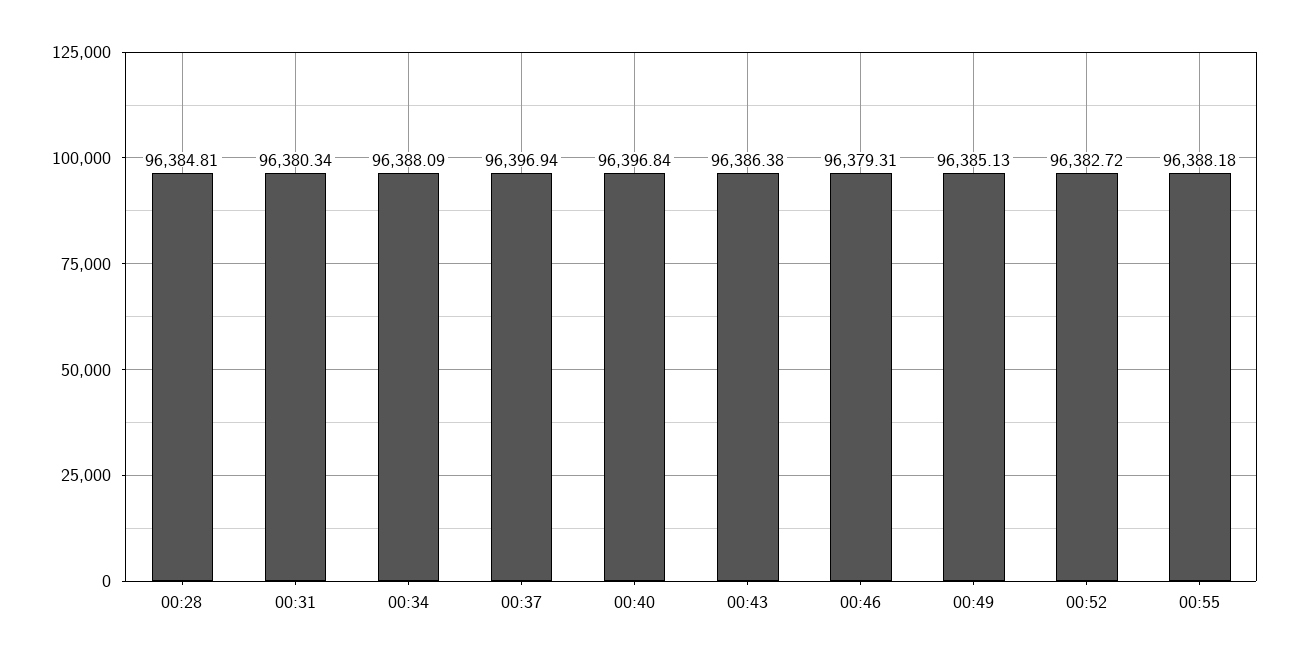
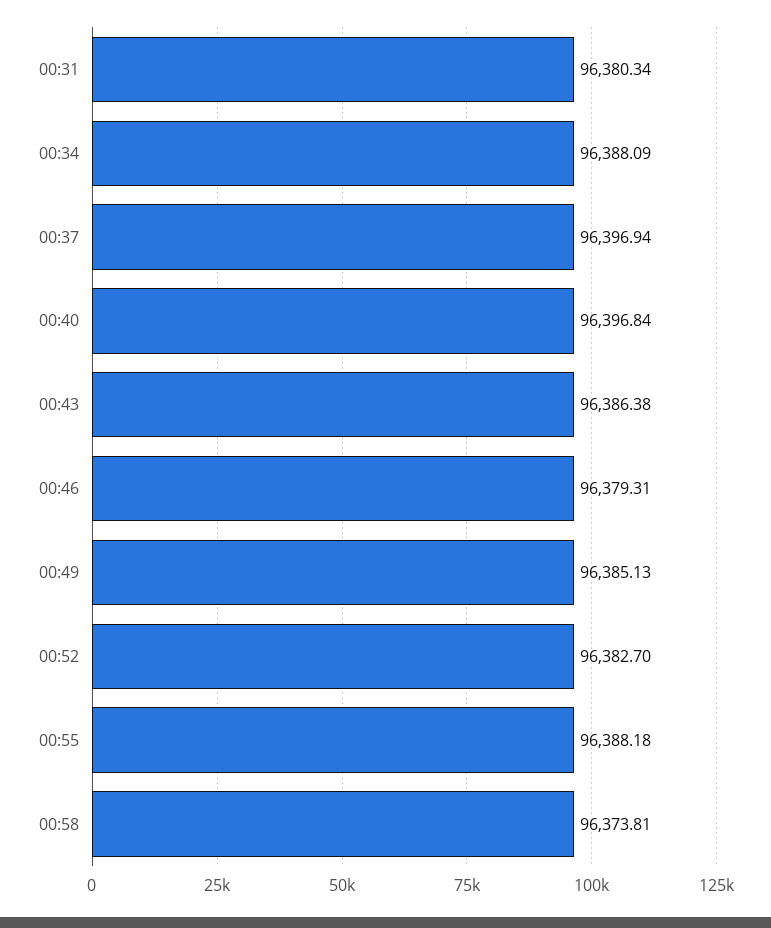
00:28: 96384.81 -> none
00:52: 96382.72 -> 96382.7
00:58: none -> 96373.81

